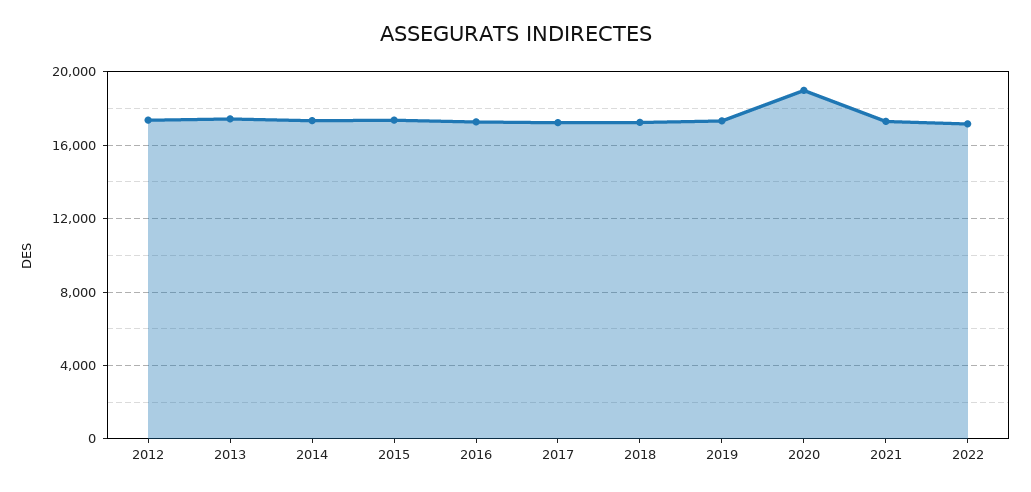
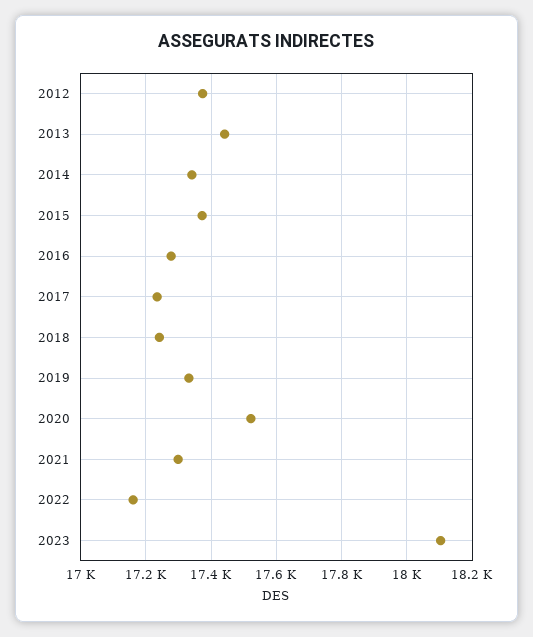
2020: 19000 -> 17520
2023: none -> 18100

